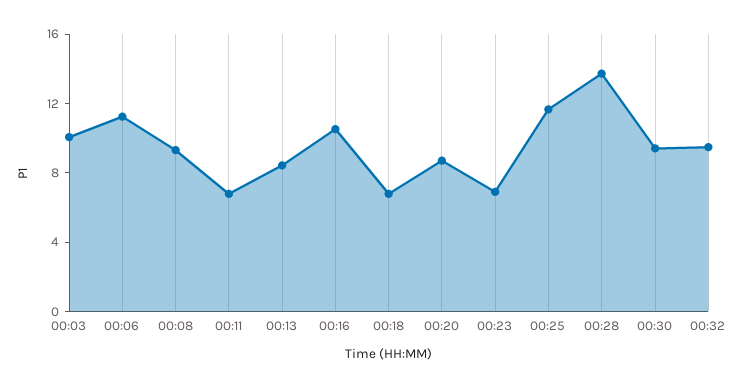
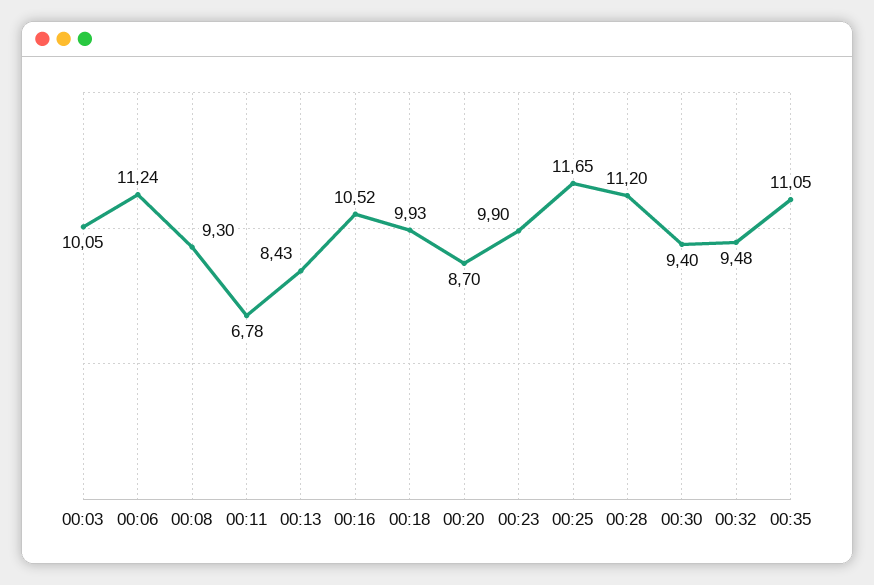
00:18: 7 -> 9.93
00:23: 7 -> 9.9
00:28: 14 -> 11.2
00:35: none -> 11.05

